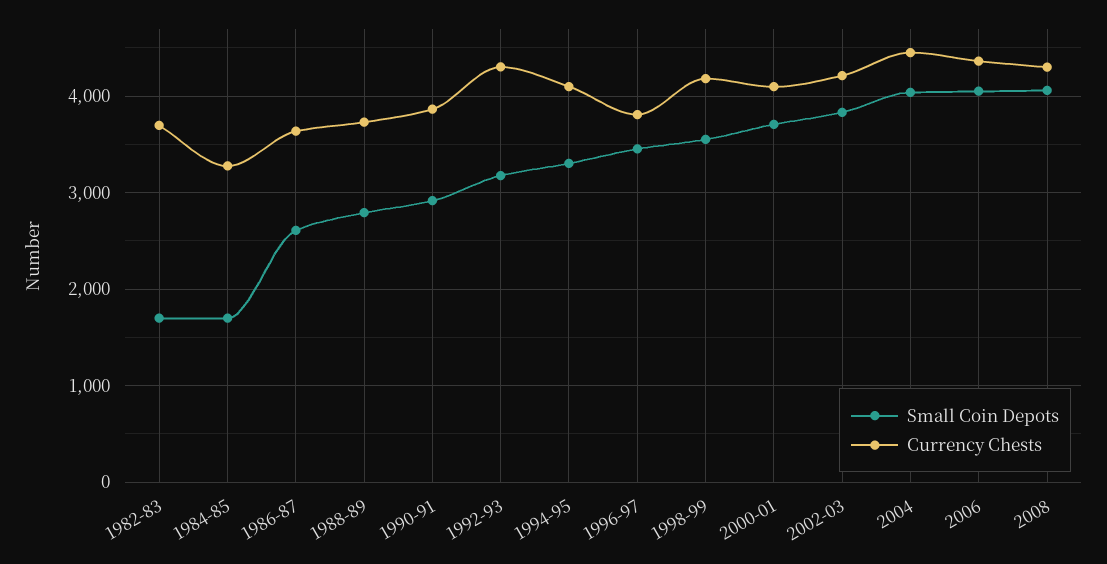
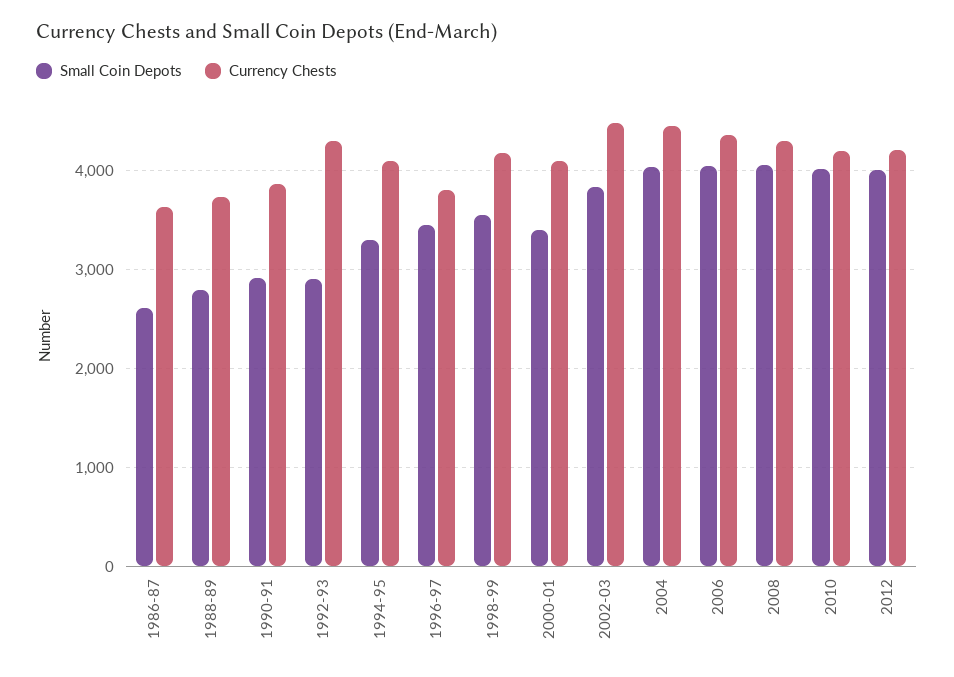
Small Coin Depots, 1982-83: 1700 -> none
Currency Chests, 1982-83: 3700 -> none
Small Coin Depots, 1984-85: 1700 -> none
Currency Chests, 1984-85: 3300 -> none
Small Coin Depots, 1992-93: 3200 -> 2900
Small Coin Depots, 2000-01: 3700 -> 3400
Currency Chests, 2002-03: 4200 -> 4500
Small Coin Depots, 2010: none -> 4000
Currency Chests, 2010: none -> 4200
Small Coin Depots, 2012: none -> 4000
Currency Chests, 2012: none -> 4200

